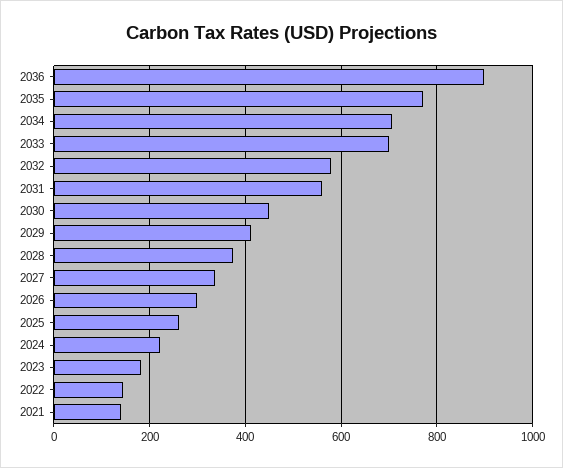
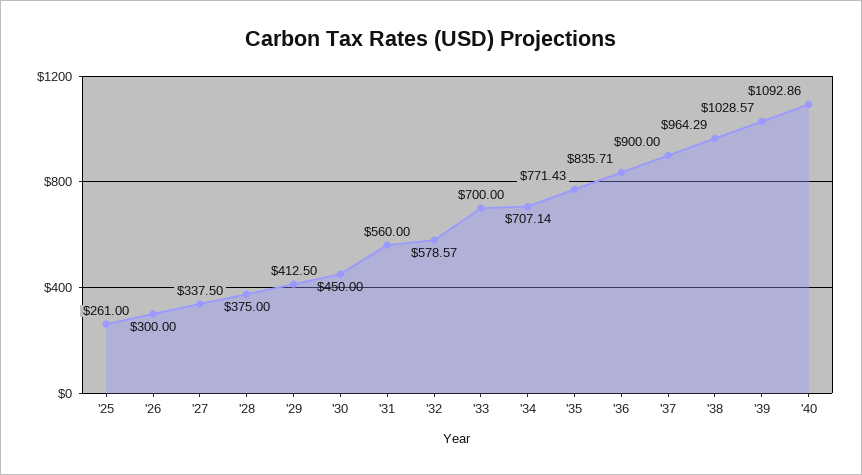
2036: 900 -> 835.71
2024: 220 -> none
2023: 180 -> none
2022: 140 -> none
2021: 140 -> none
'37: none -> 900
'38: none -> 964.29
'39: none -> 1028.57
'40: none -> 1092.86

